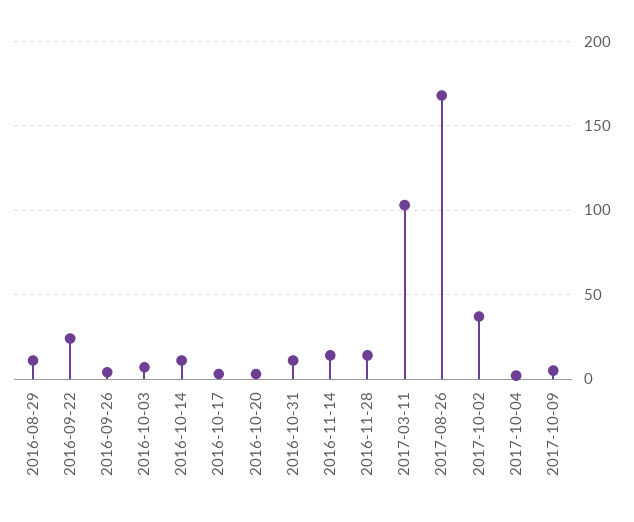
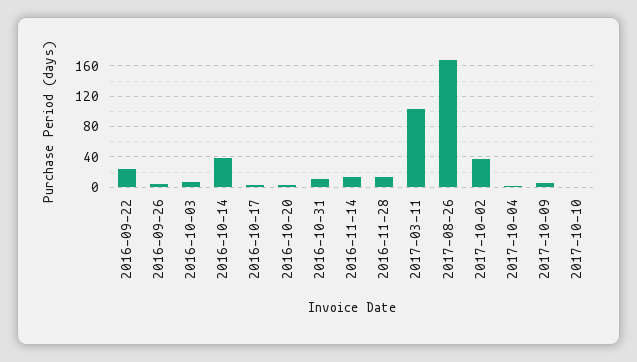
2016-08-29: 10 -> none
2016-10-14: 10 -> 40
2017-10-10: none -> 0

